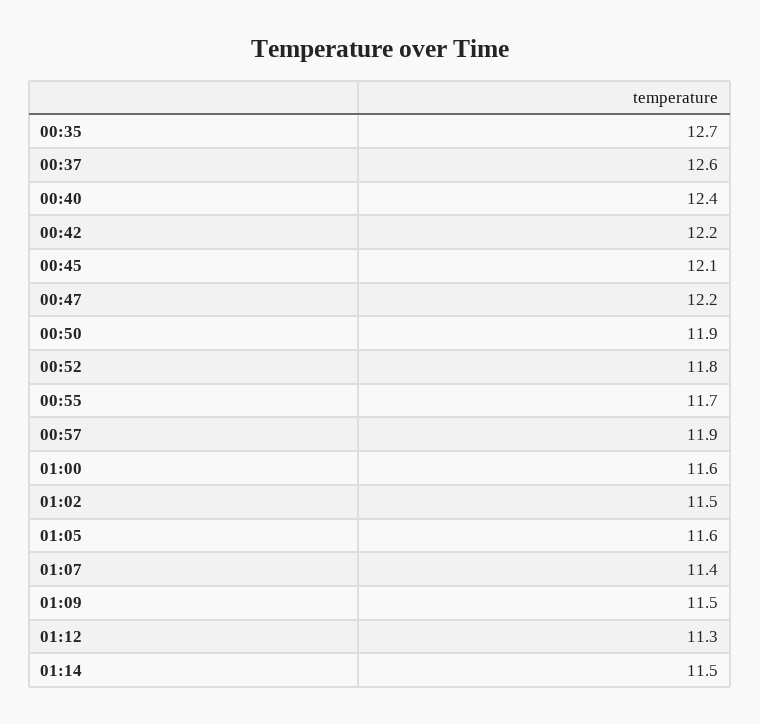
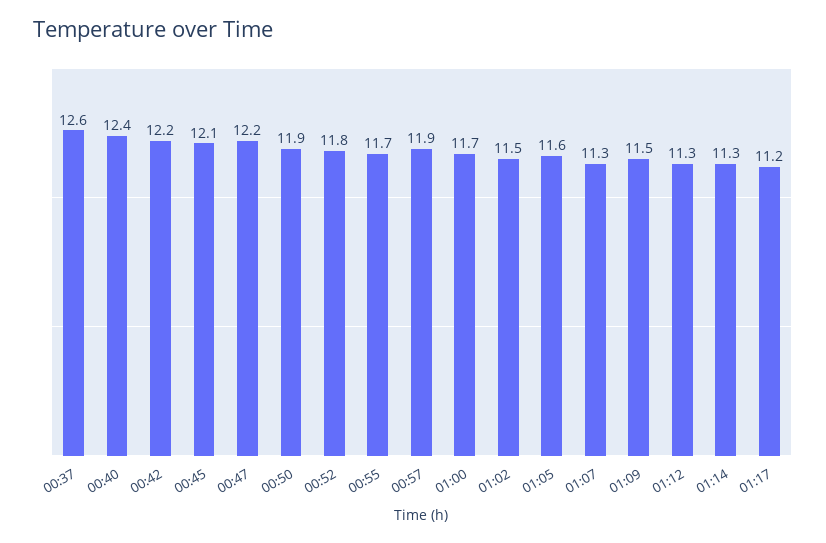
00:35: 12.7 -> none
01:00: 11.6 -> 11.7
01:07: 11.4 -> 11.3
01:14: 11.5 -> 11.3
01:17: none -> 11.2

